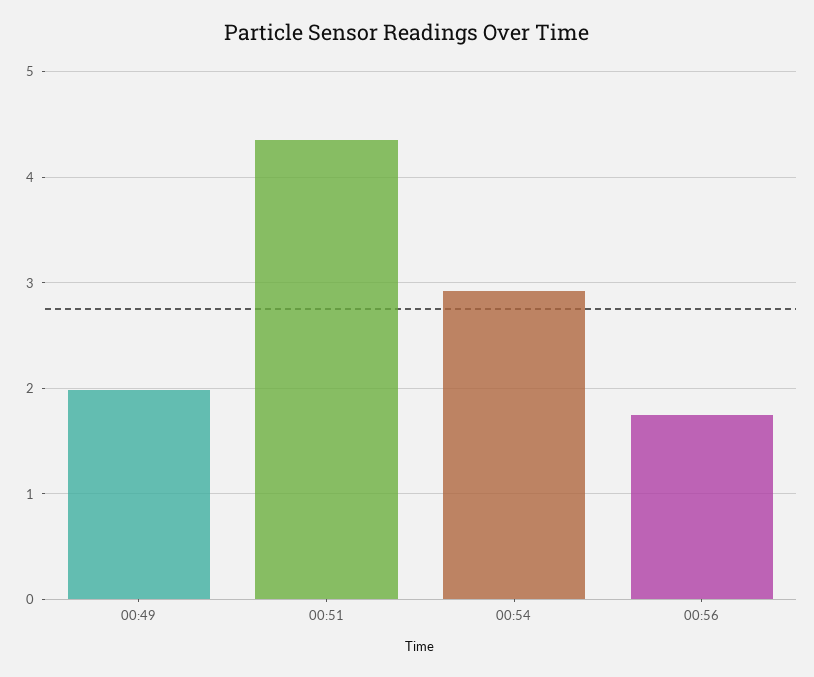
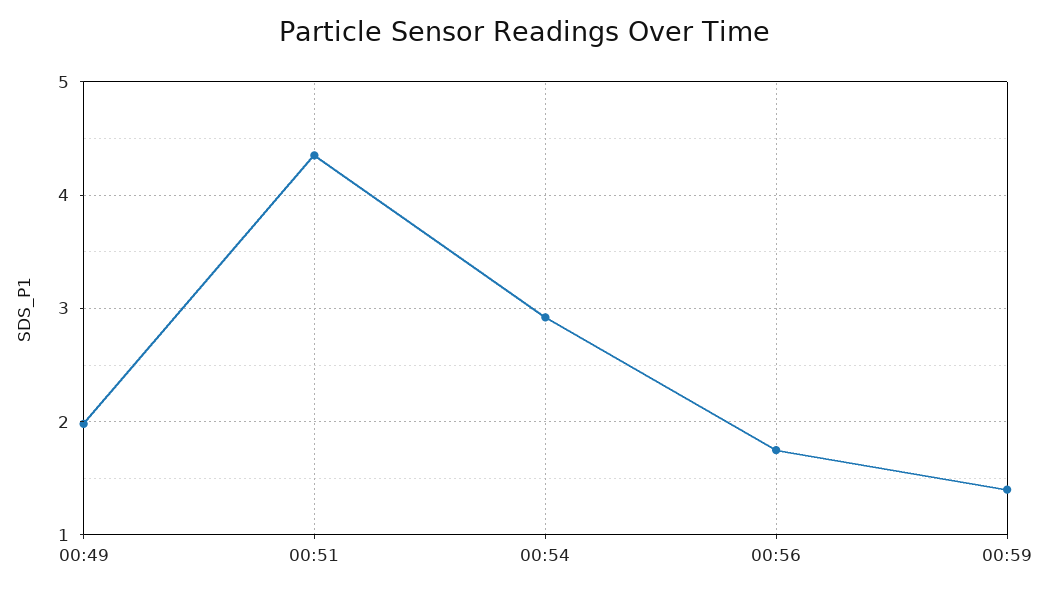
00:59: none -> 1.4

